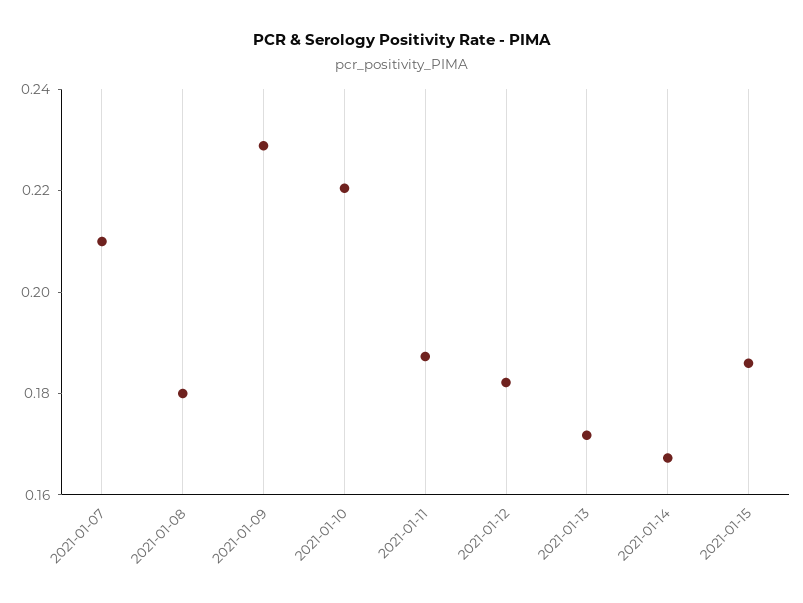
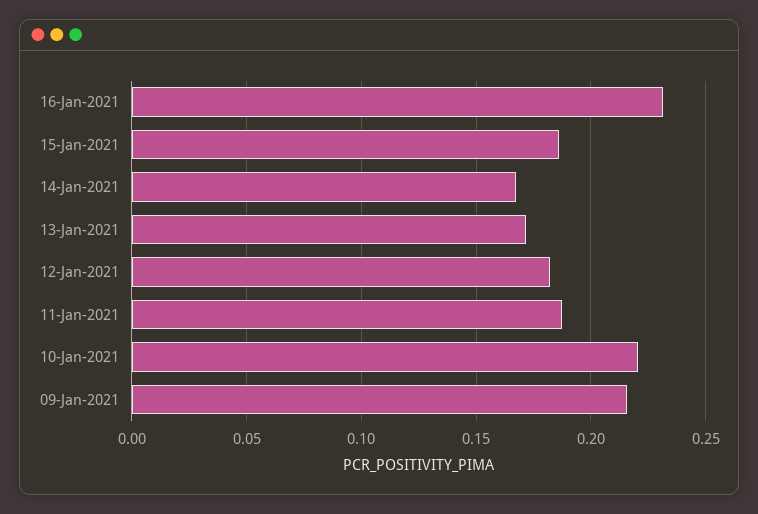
2021-01-07: 0.21 -> none
2021-01-08: 0.18 -> none
2021-01-09: 0.23 -> 0.215
16-Jan-2021: none -> 0.23

